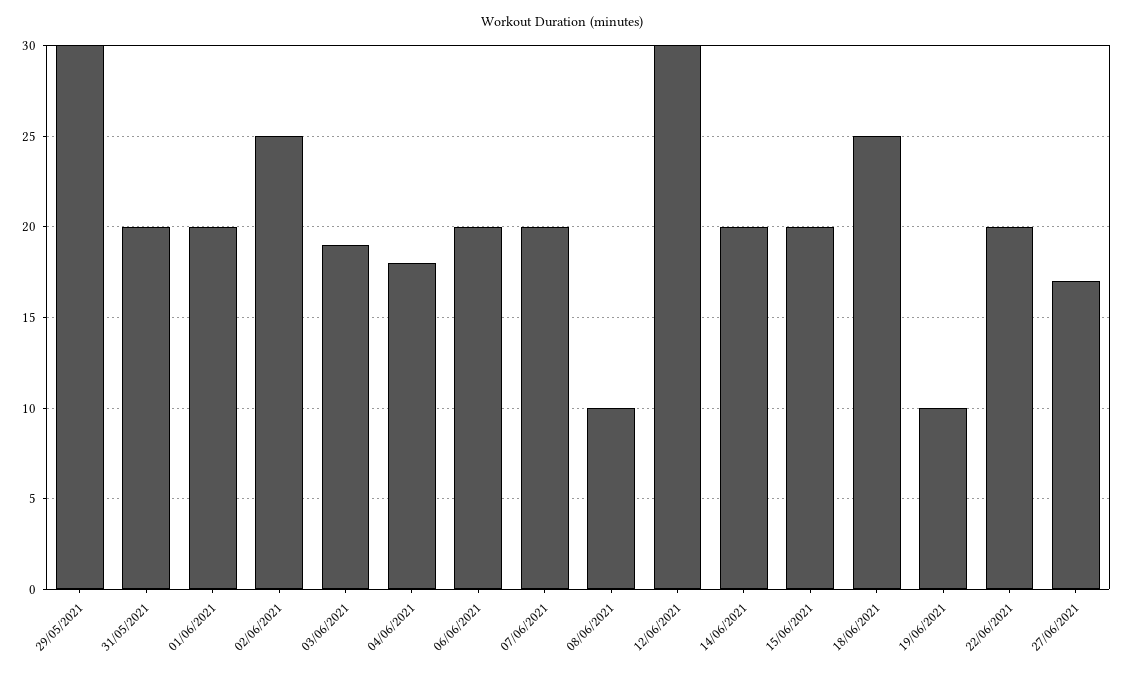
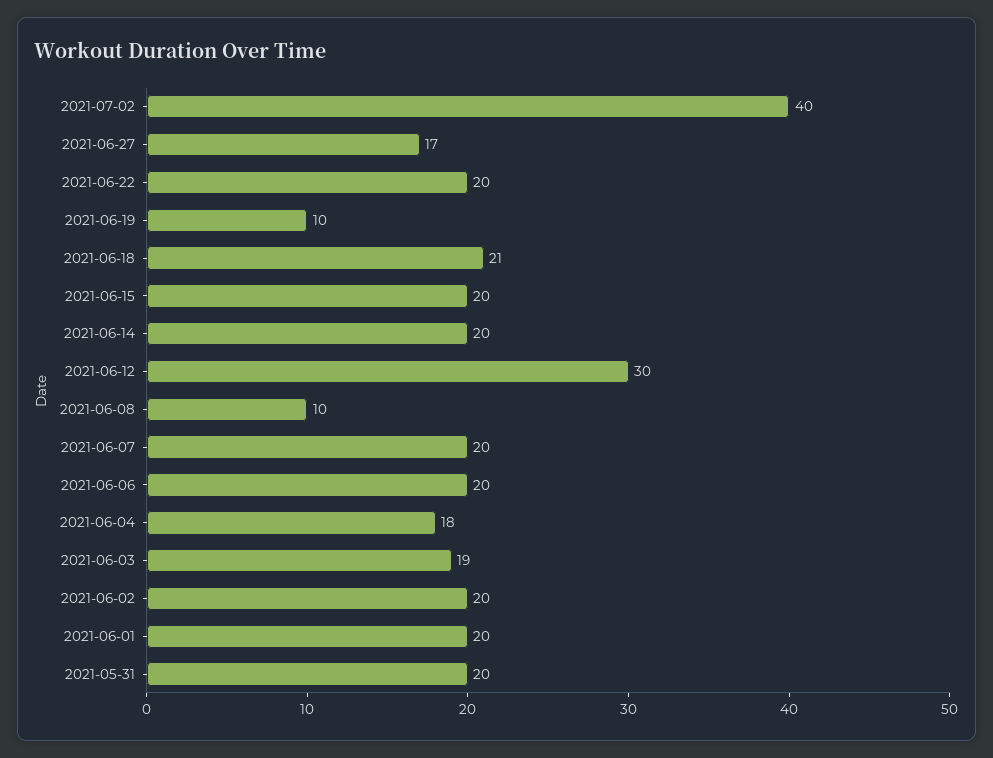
29/05/2021: 30 -> none
02/06/2021: 25 -> 20
18/06/2021: 25 -> 21
2021-07-02: none -> 40

